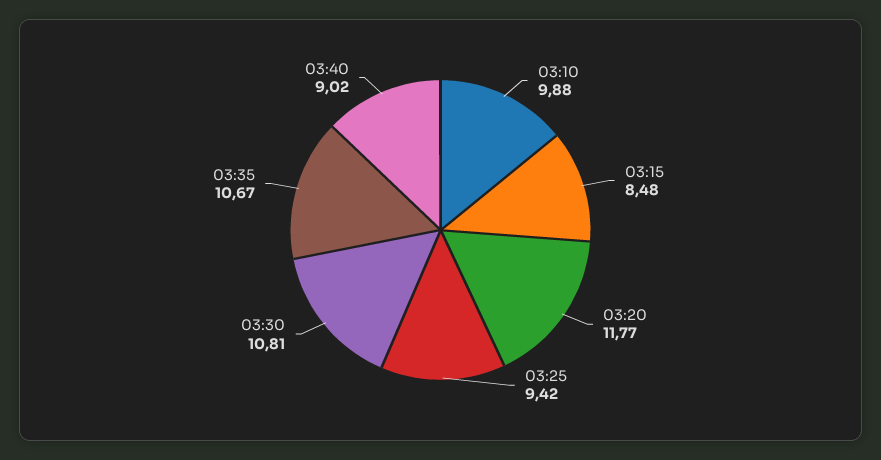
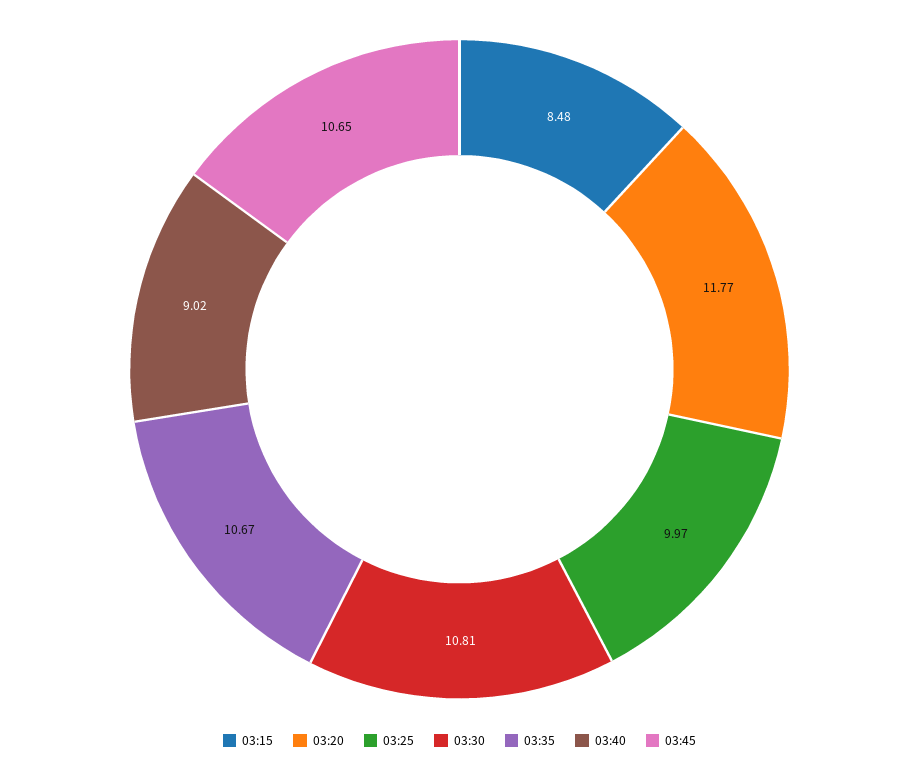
03:10: 9.88 -> none
03:25: 9.42 -> 9.97
03:45: none -> 10.65

